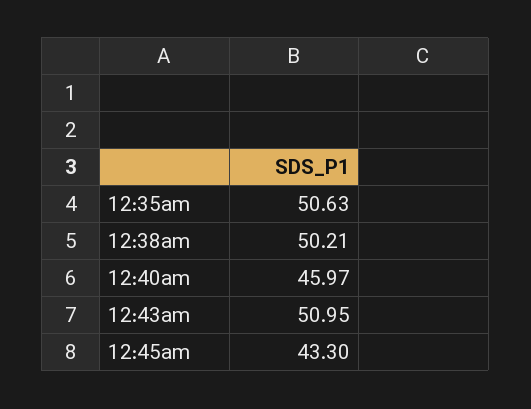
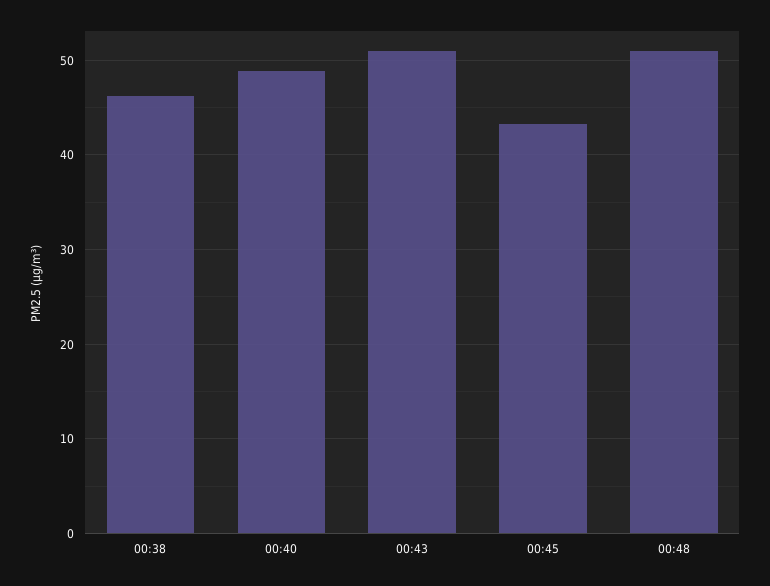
12:35am: 50.63 -> none
12:38am: 50.21 -> 46
12:40am: 45.97 -> 49
00:48: none -> 51

